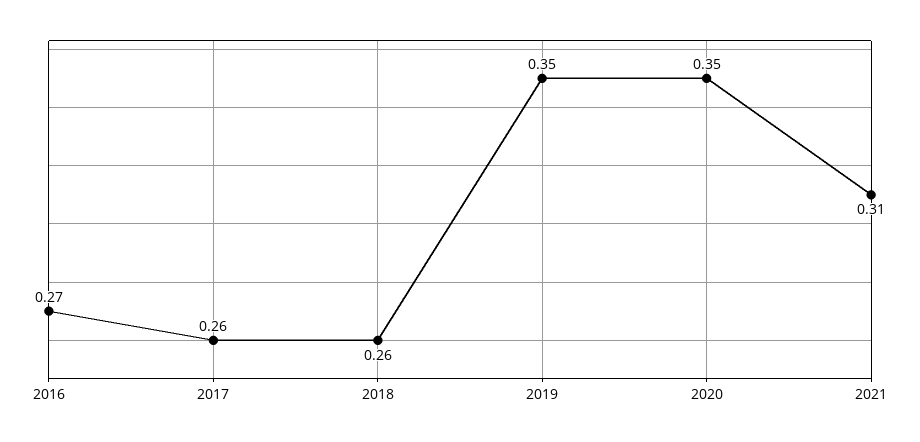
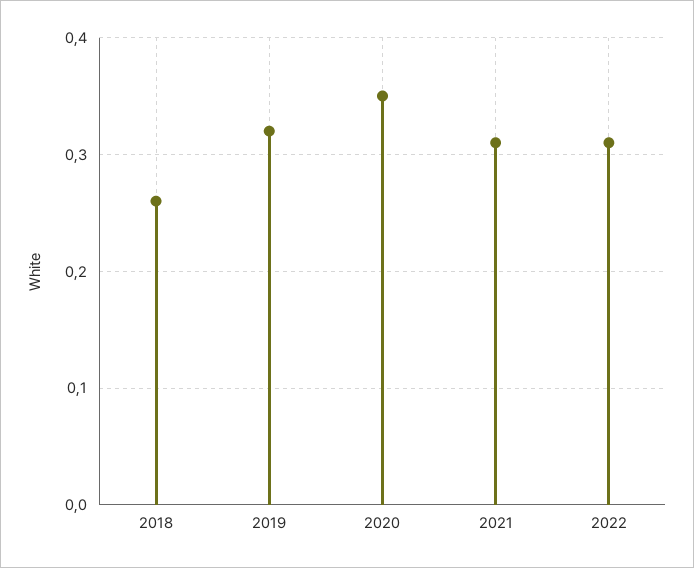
2016: 0.27 -> none
2017: 0.26 -> none
2019: 0.35 -> 0.32
2022: none -> 0.31

